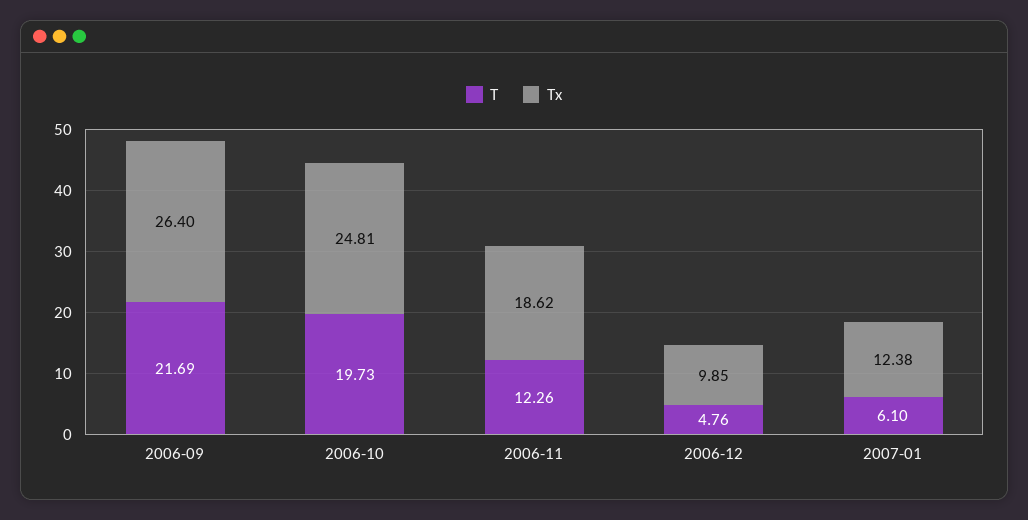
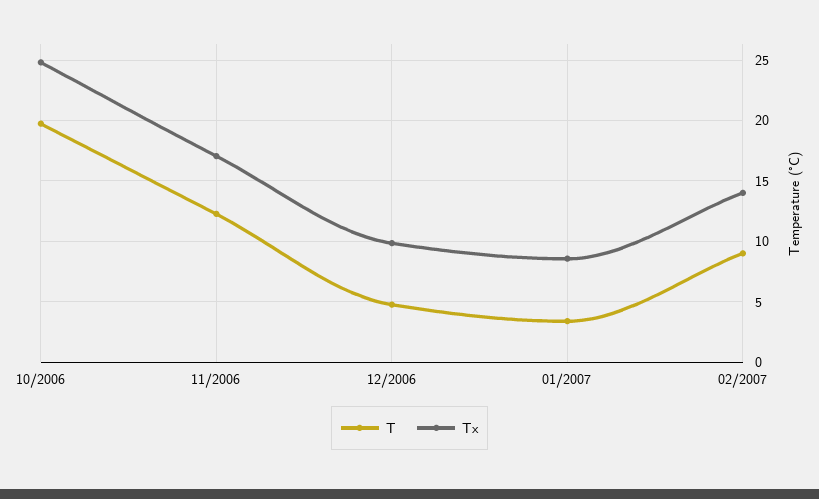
T, 2006-09: 21.69 -> none
Tx, 2006-09: 26.4 -> none
Tx, 2006-11: 18.62 -> 17
T, 2007-01: 6.1 -> 3.5
Tx, 2007-01: 12.38 -> 8.5
T, 02/2007: none -> 9
Tx, 02/2007: none -> 14

